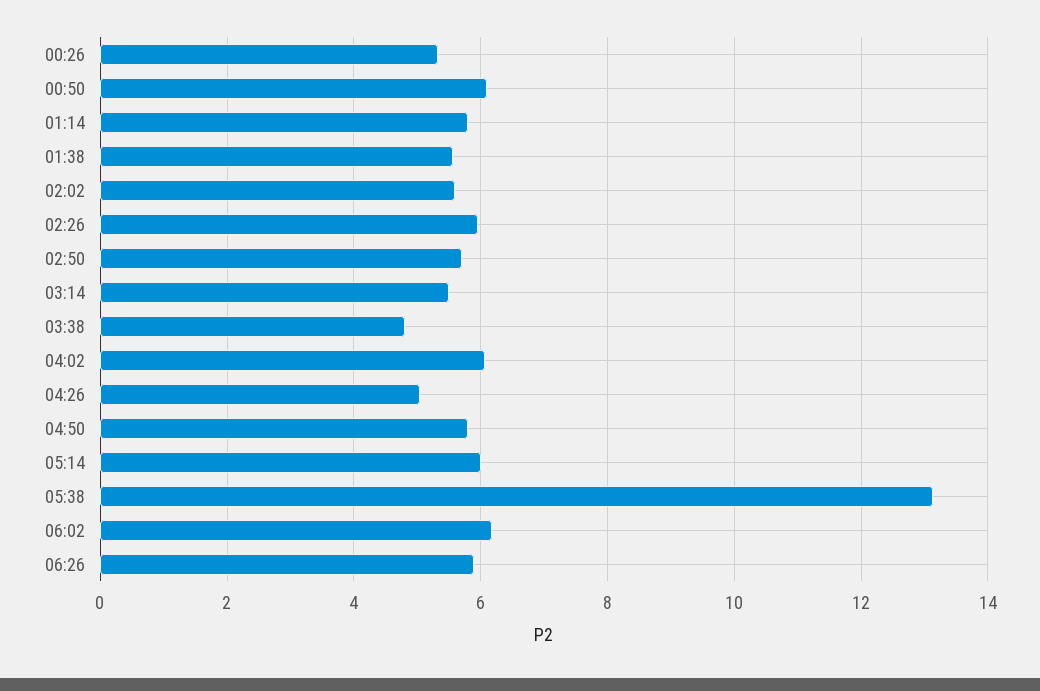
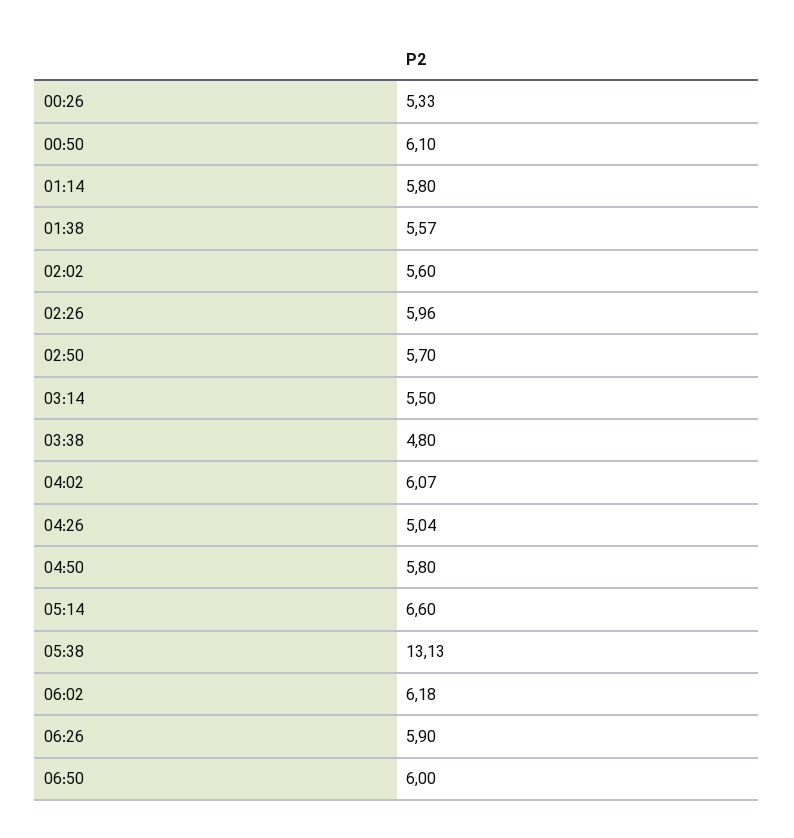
05:14: 6 -> 6.6
06:50: none -> 6

